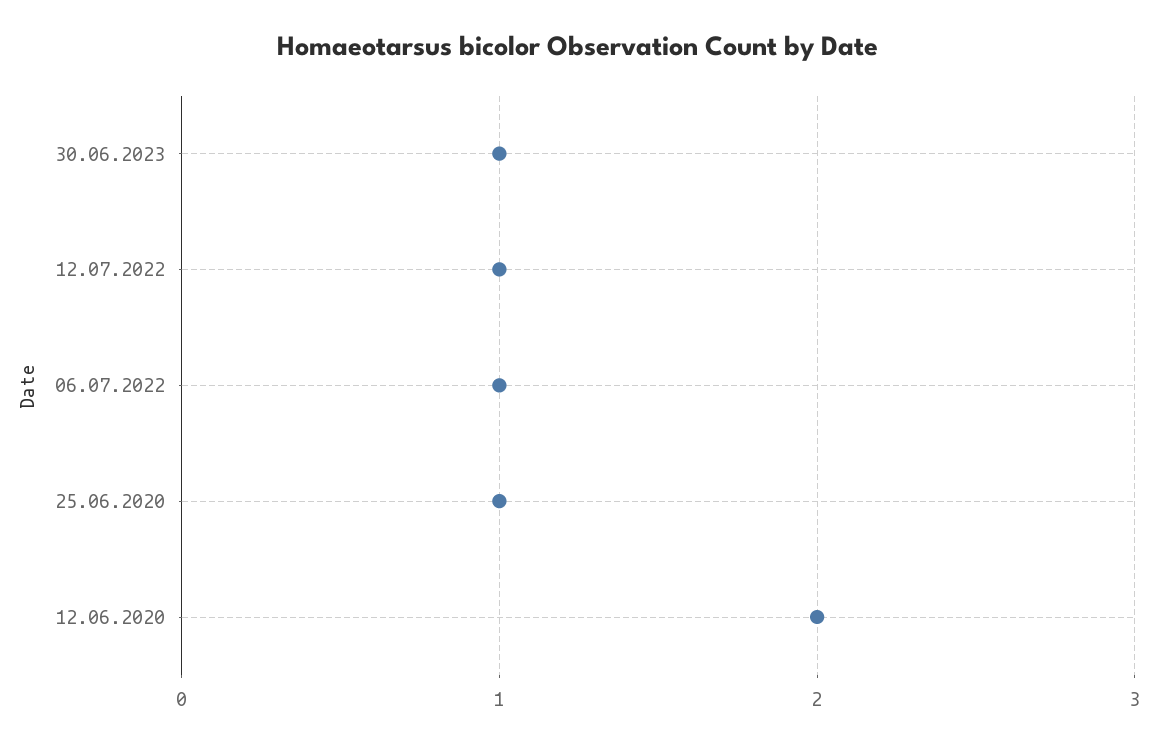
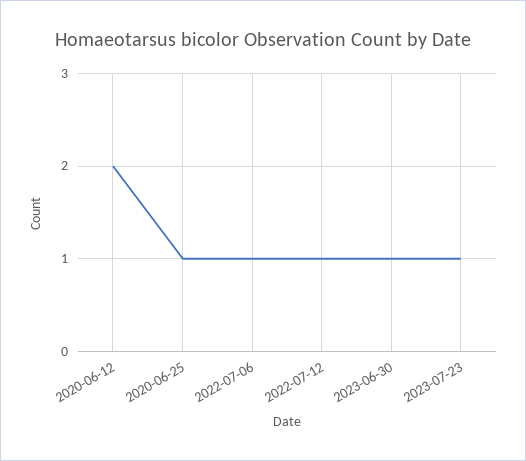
2023-07-23: none -> 1

